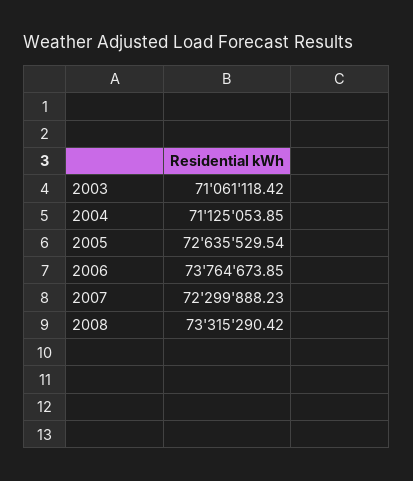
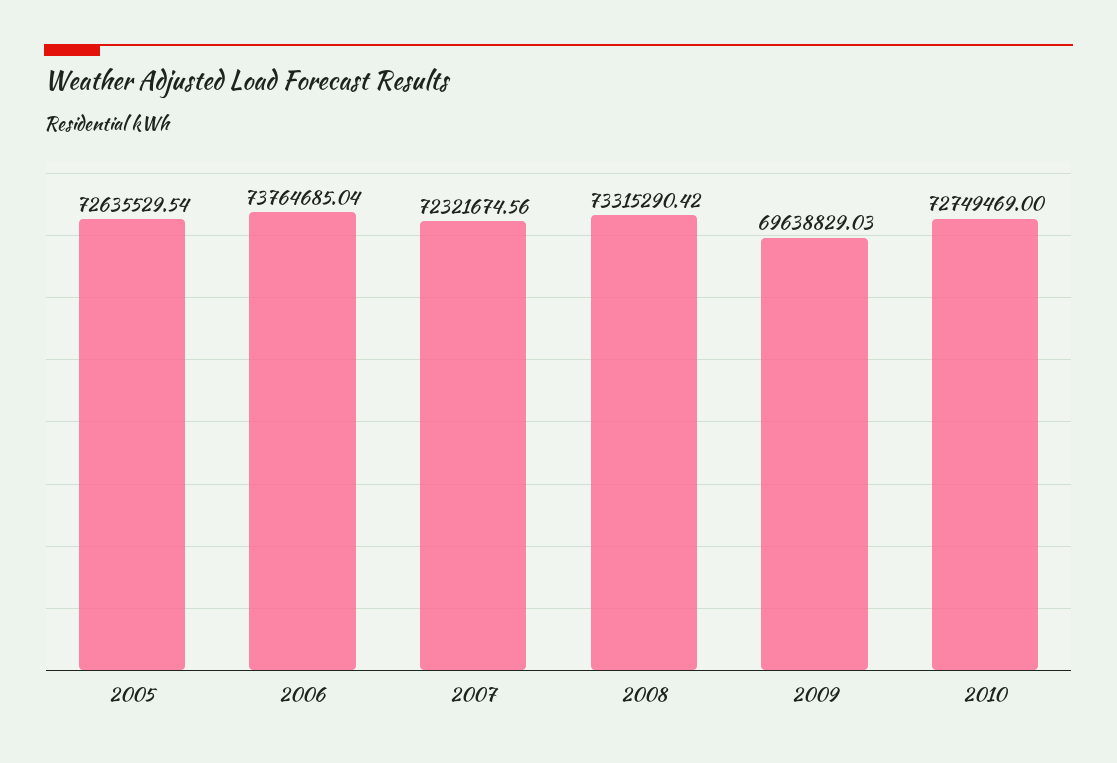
2003: 71061118.42 -> none
2004: 71125053.85 -> none
2006: 73764673.85 -> 73764685.04
2007: 72299888.23 -> 72321674.56
2009: none -> 69638829.03
2010: none -> 72749469

